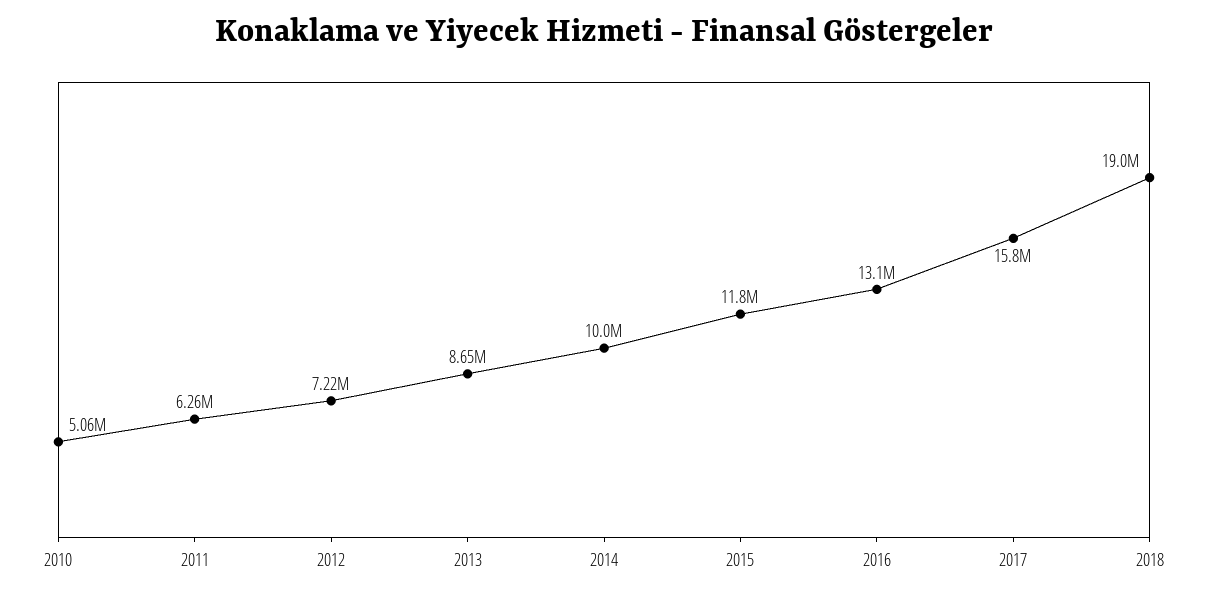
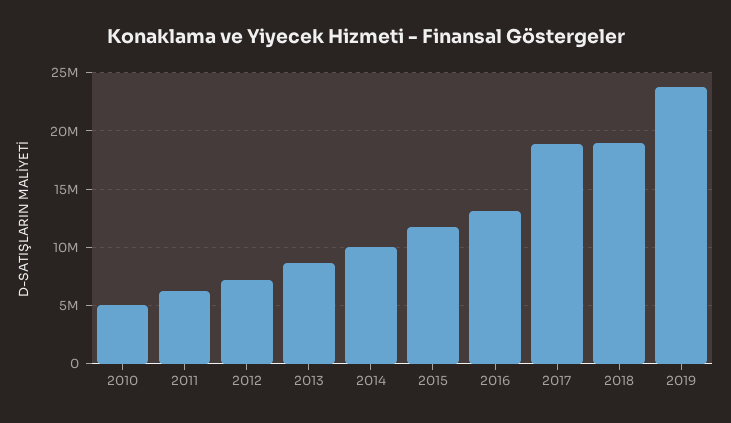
2017: 15800000 -> 19000000
2019: none -> 24000000

